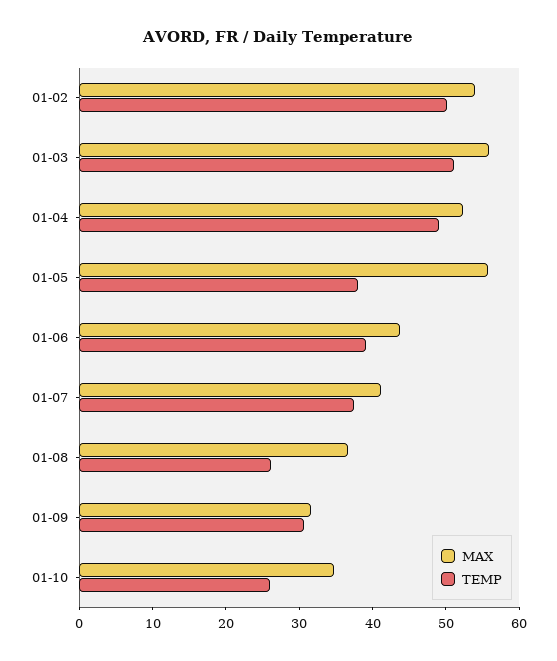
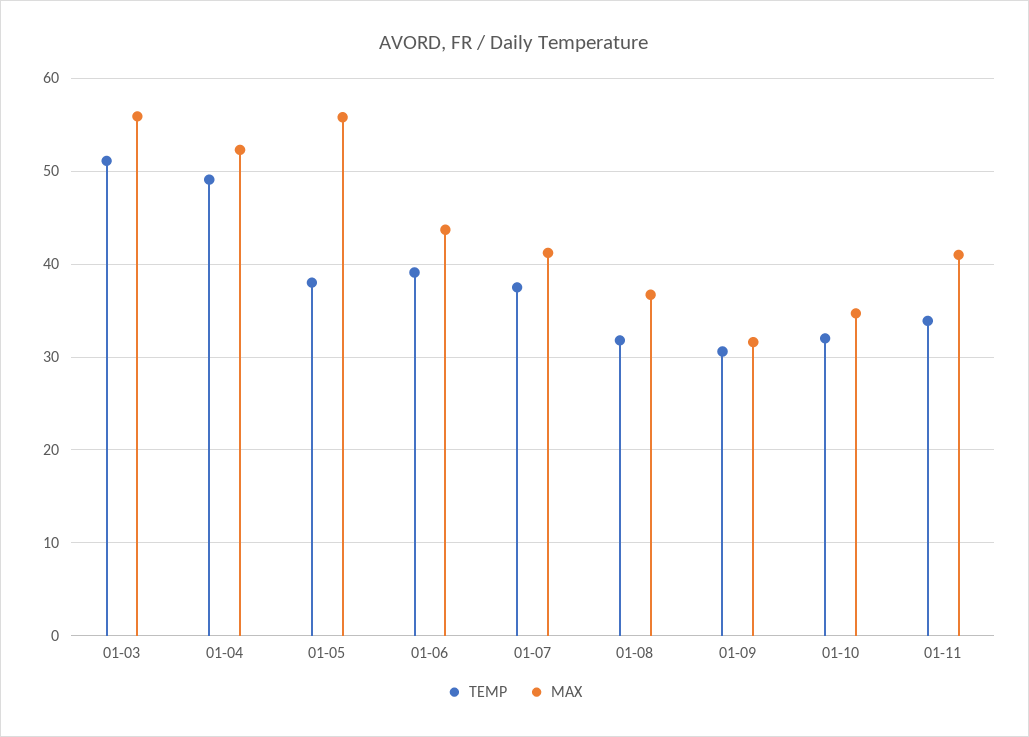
MAX, 01-02: 54 -> none
TEMP, 01-02: 50 -> none
TEMP, 01-08: 26 -> 32
TEMP, 01-10: 26 -> 32
TEMP, 01-11: none -> 34
MAX, 01-11: none -> 41

